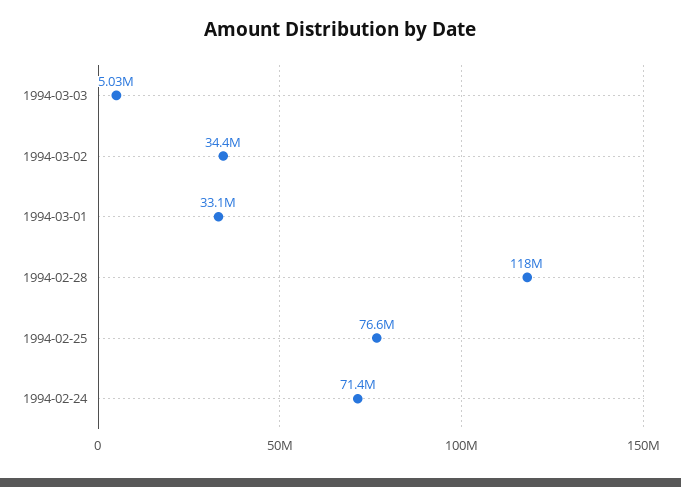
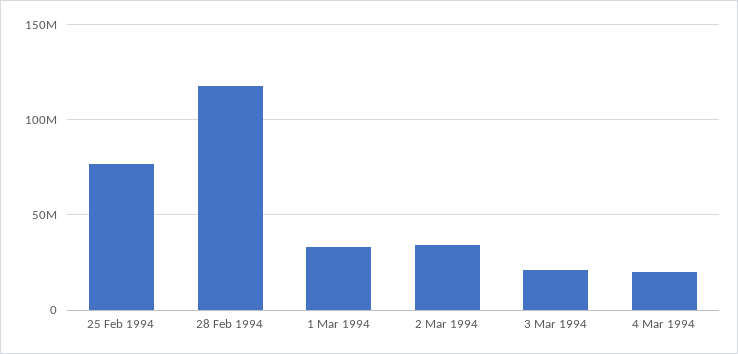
1994-03-03: 5030000 -> 20000000
1994-02-24: 71400000 -> none
4 Mar 1994: none -> 20000000

